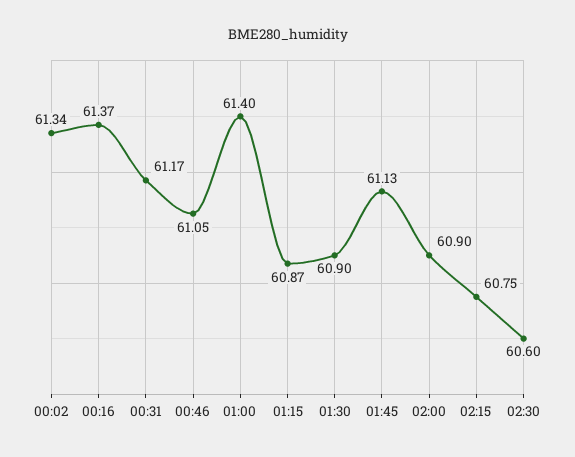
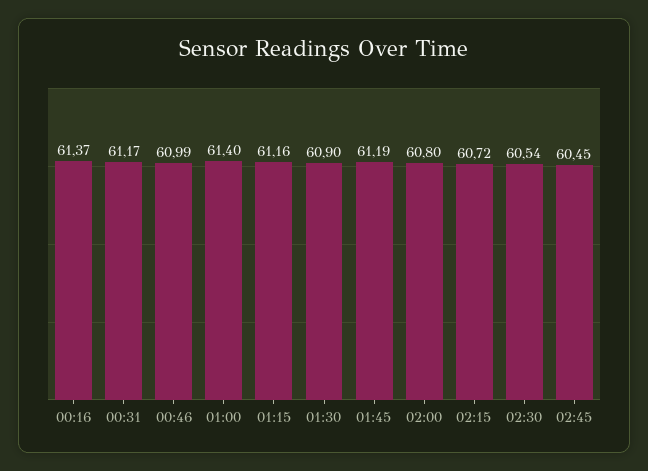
00:02: 61.34 -> none
00:46: 61.05 -> 60.99
01:15: 60.87 -> 61.16
01:45: 61.13 -> 61.19
02:00: 60.9 -> 60.8
02:15: 60.75 -> 60.72
02:30: 60.6 -> 60.54
02:45: none -> 60.45

